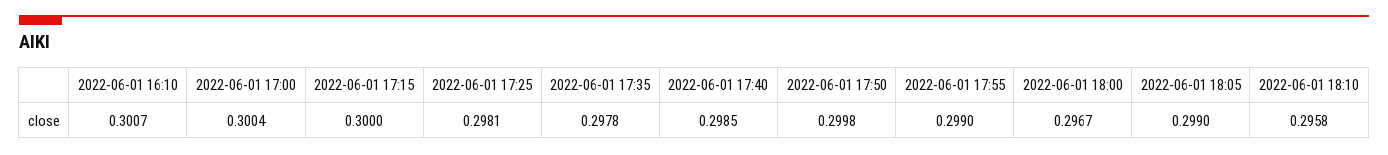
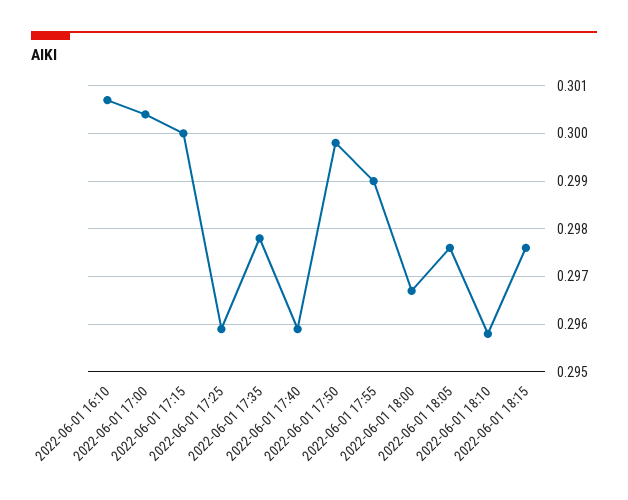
2022-06-01 17:25: 0.2981 -> 0.296
2022-06-01 17:40: 0.2985 -> 0.296
2022-06-01 18:05: 0.299 -> 0.2975
2022-06-01 18:15: none -> 0.2975

